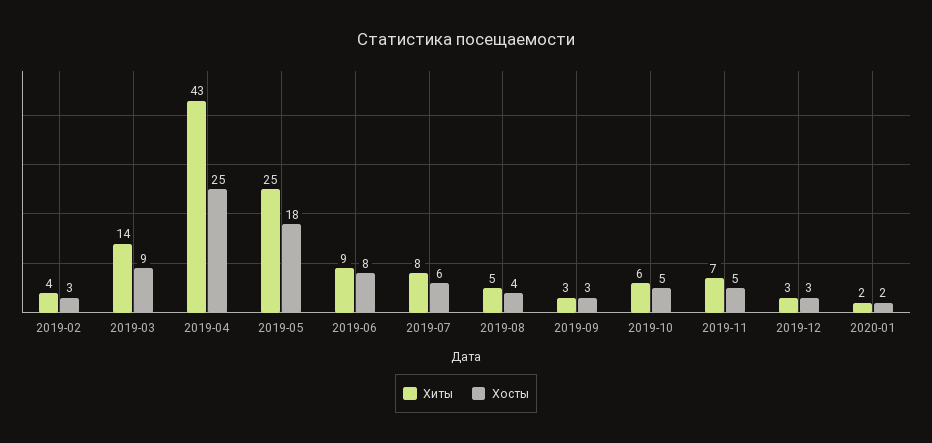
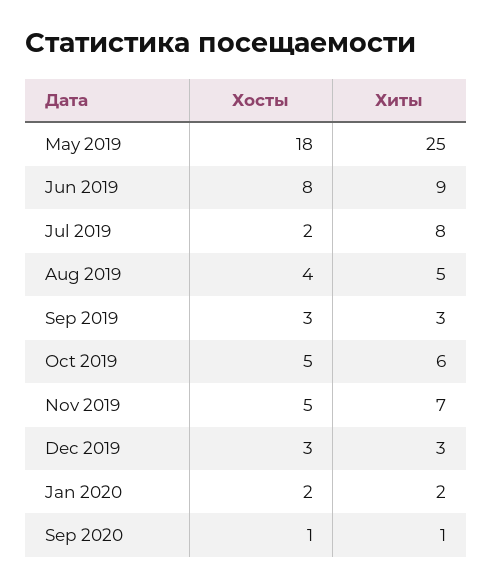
Хиты, 2019-02: 4 -> none
Хосты, 2019-02: 3 -> none
Хиты, 2019-03: 14 -> none
Хосты, 2019-03: 9 -> none
Хиты, 2019-04: 43 -> none
Хосты, 2019-04: 25 -> none
Хосты, 2019-07: 6 -> 2
Хосты, Sep 2020: none -> 1
Хиты, Sep 2020: none -> 1

